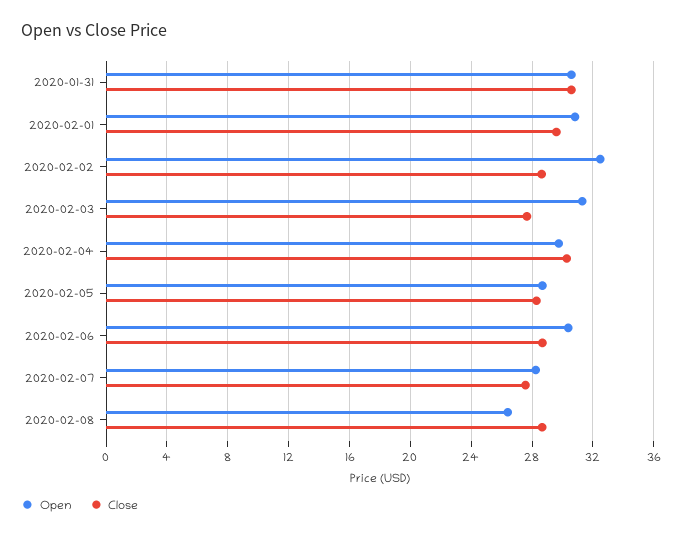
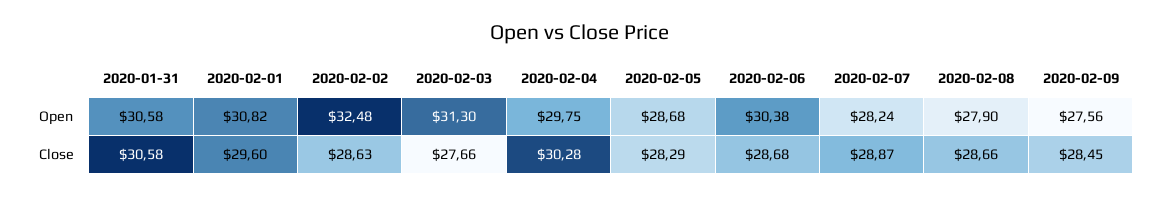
Close, 2020-02-07: 27.5 -> 28.87
Open, 2020-02-08: 26.5 -> 27.9
Open, 2020-02-09: none -> 27.56
Close, 2020-02-09: none -> 28.45

